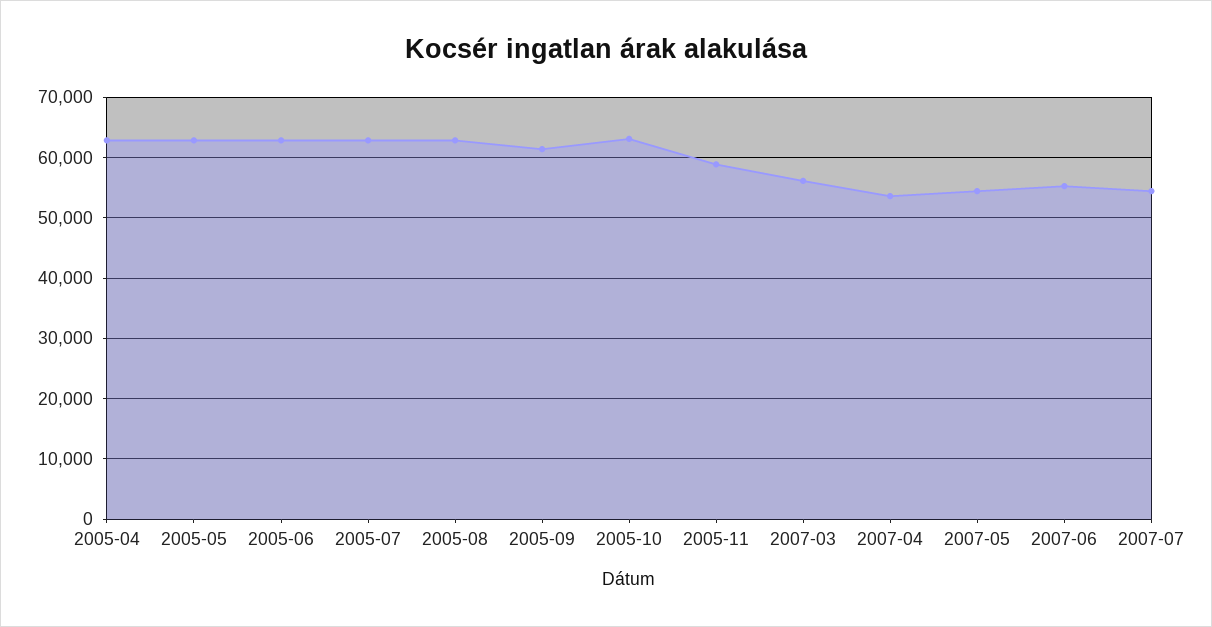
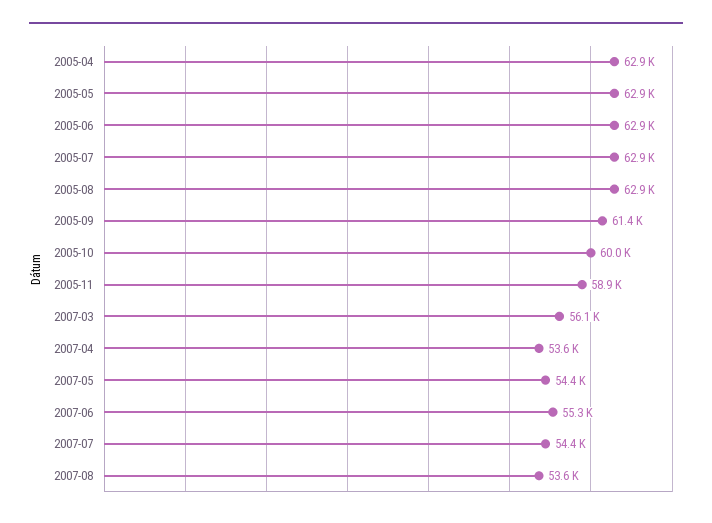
2005-10: 63000 -> 60000
2007-08: none -> 53600

